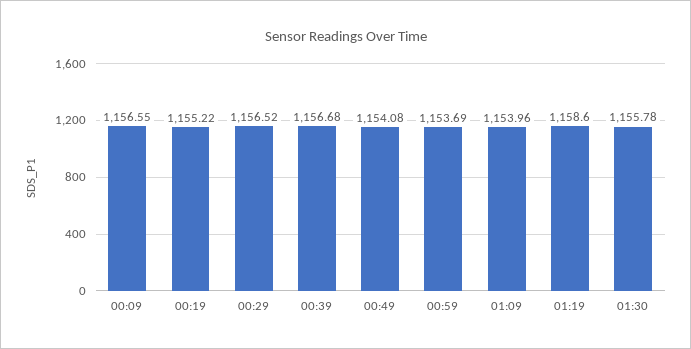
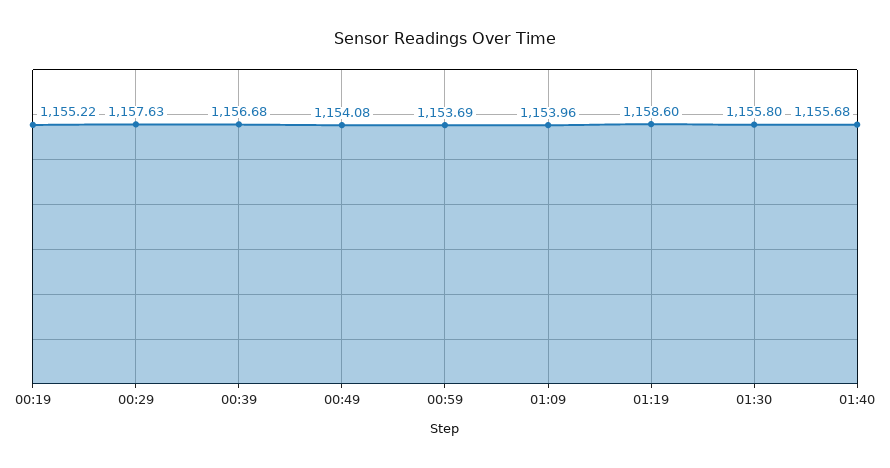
00:09: 1156.55 -> none
00:29: 1156.52 -> 1157.63
01:30: 1155.78 -> 1155.8
01:40: none -> 1155.68

